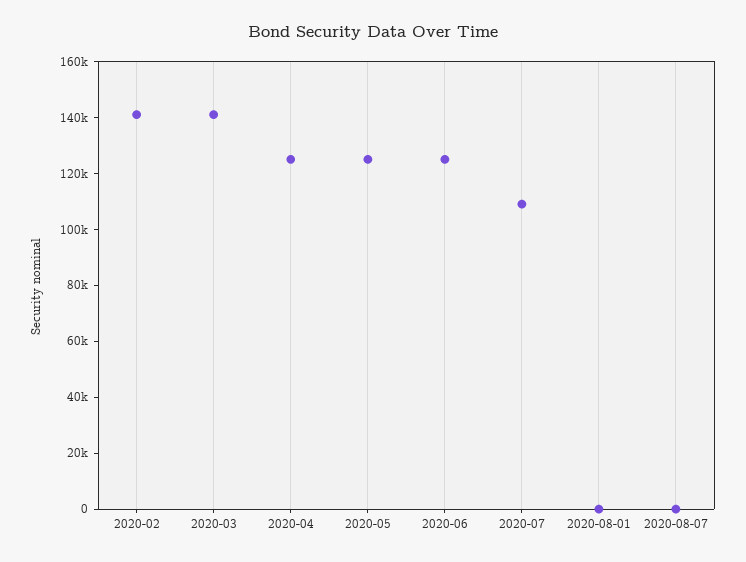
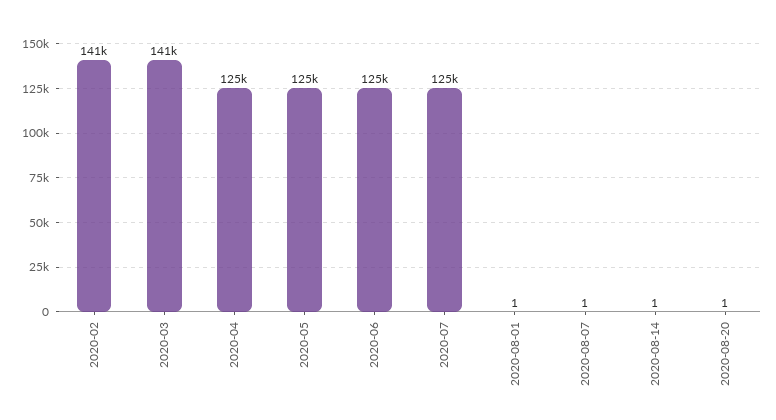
2020-07: 110000 -> 125000
2020-08-14: none -> 1
2020-08-20: none -> 1

